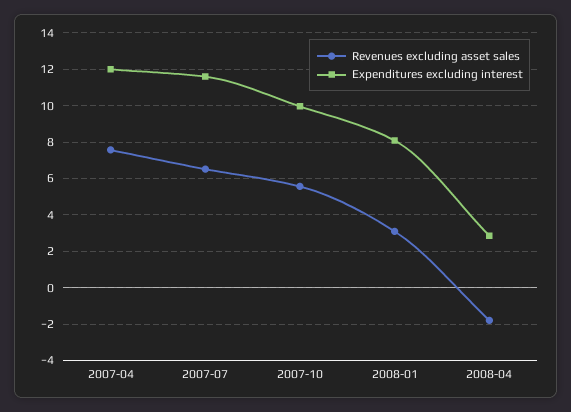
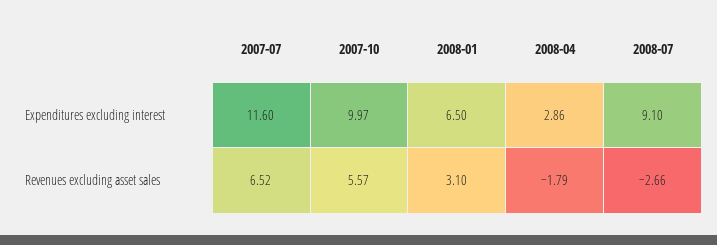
Revenues excluding asset sales, 2007-04: 7.5 -> none
Expenditures excluding interest, 2007-04: 12 -> none
Expenditures excluding interest, 2008-01: 8 -> 6.5
Expenditures excluding interest, 2008-07: none -> 9.1
Revenues excluding asset sales, 2008-07: none -> -2.66

